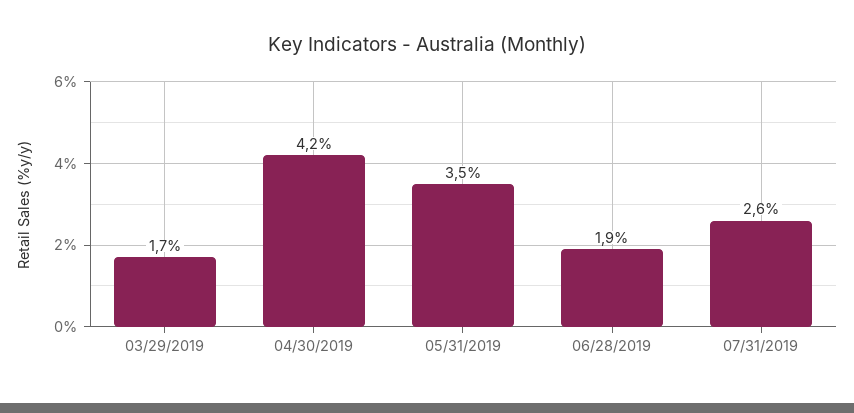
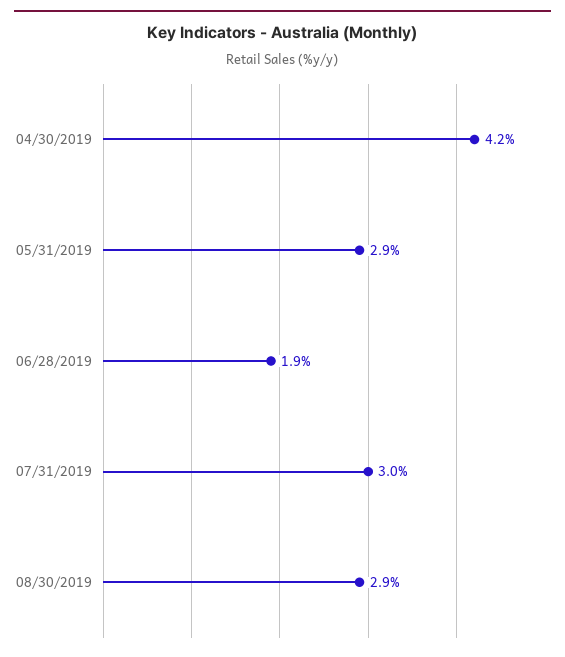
03/29/2019: 1.7 -> none
05/31/2019: 3.5 -> 2.9
07/31/2019: 2.6 -> 3
08/30/2019: none -> 2.9

